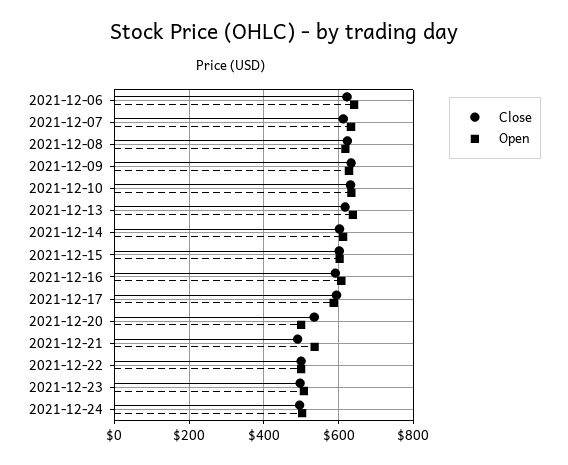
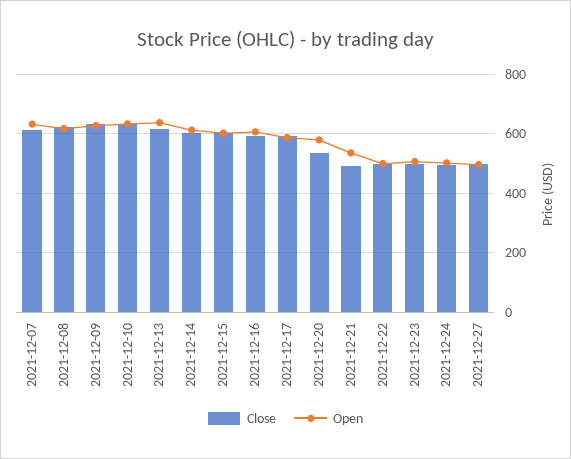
Close, 2021-12-06: 620 -> none
Open, 2021-12-06: 640 -> none
Open, 2021-12-20: 500 -> 575
Close, 2021-12-27: none -> 500
Open, 2021-12-27: none -> 500

